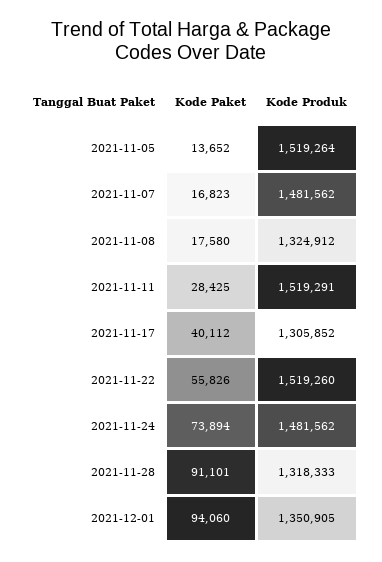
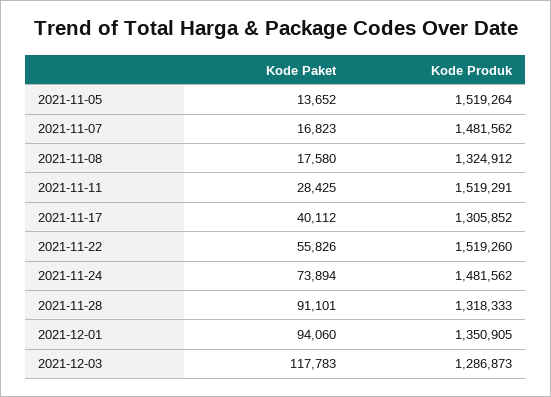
Kode Paket, 2021-12-03: none -> 117783
Kode Produk, 2021-12-03: none -> 1286873

